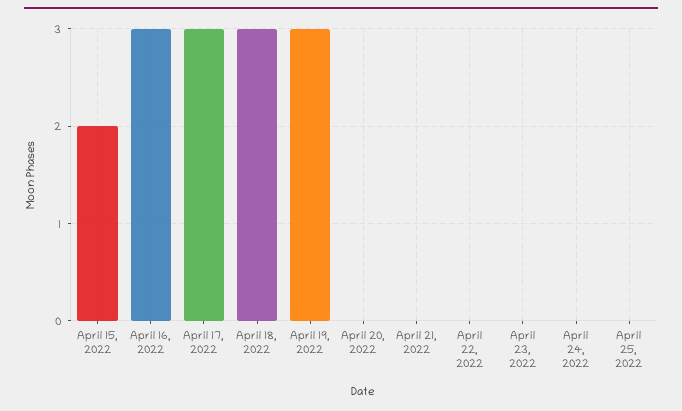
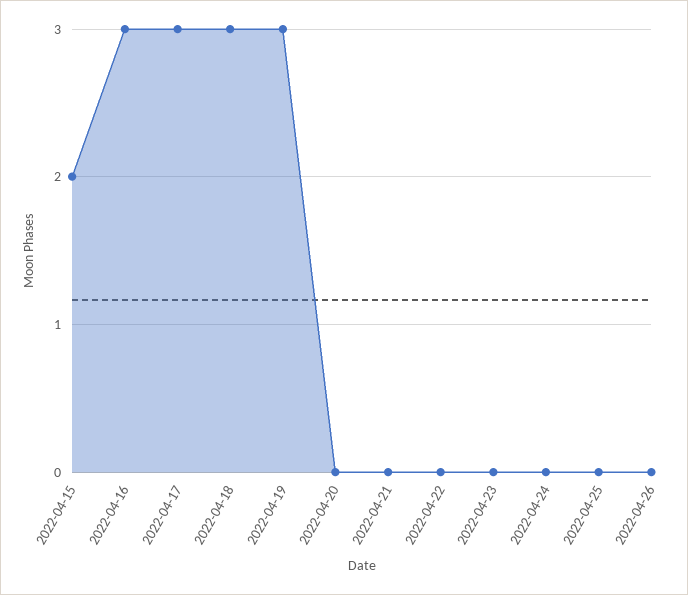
2022-04-26: none -> 0

